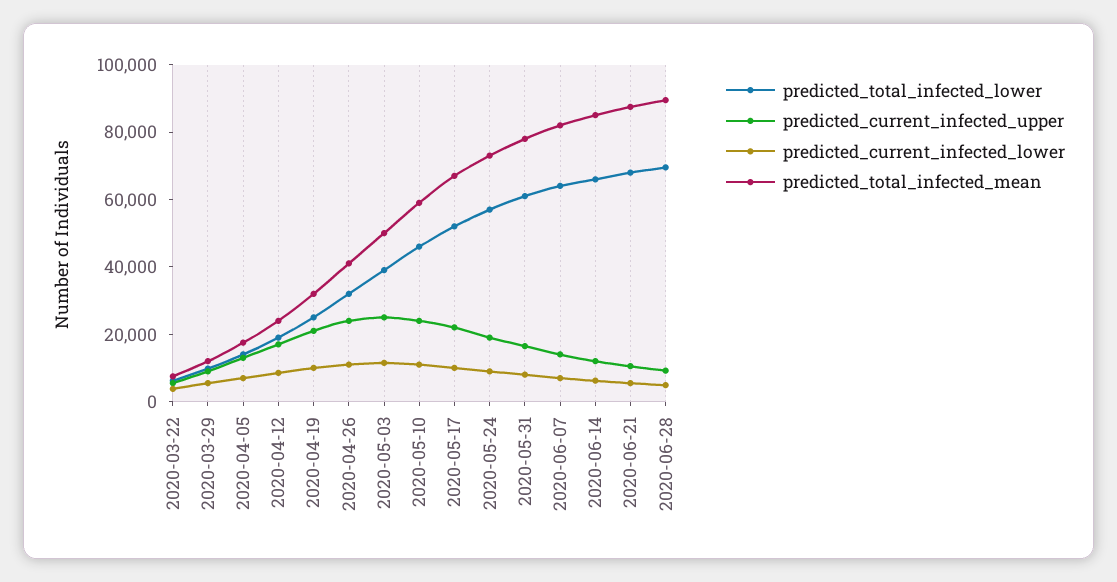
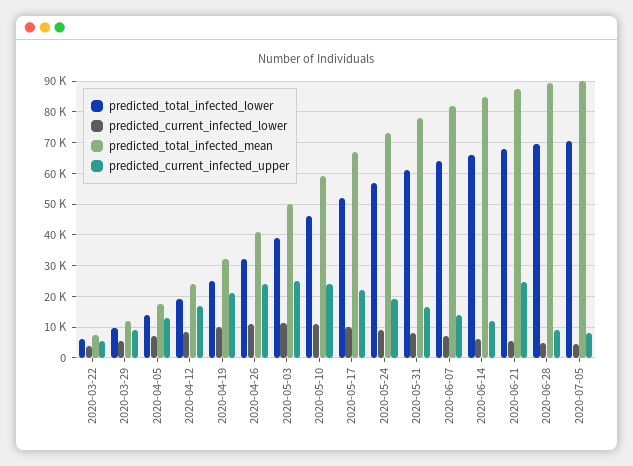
predicted_current_infected_upper, 2020-06-21: 10000 -> 24000
predicted_total_infected_lower, 2020-07-05: none -> 70000
predicted_current_infected_lower, 2020-07-05: none -> 4000
predicted_total_infected_mean, 2020-07-05: none -> 90000
predicted_current_infected_upper, 2020-07-05: none -> 8000

